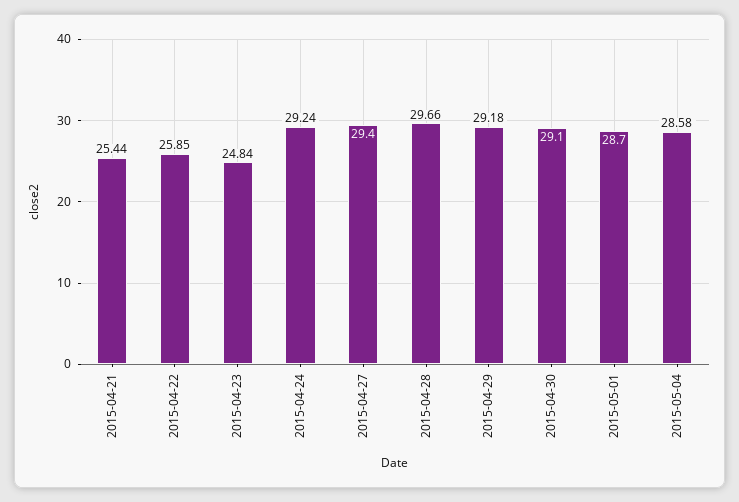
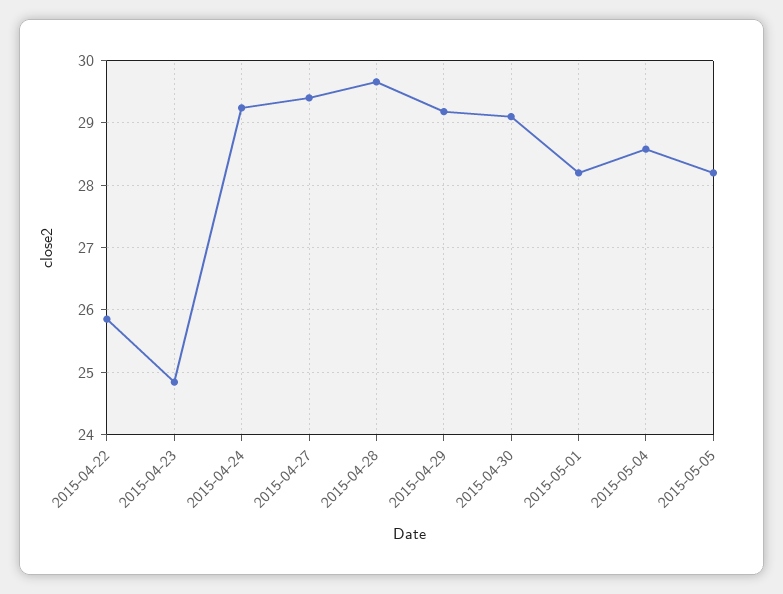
2015-04-21: 25.44 -> none
2015-05-01: 28.7 -> 28.2
2015-05-05: none -> 28.2

